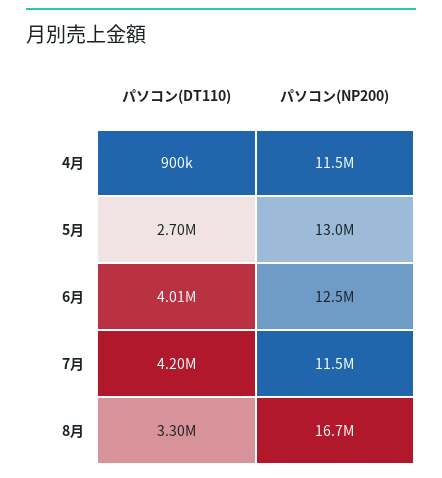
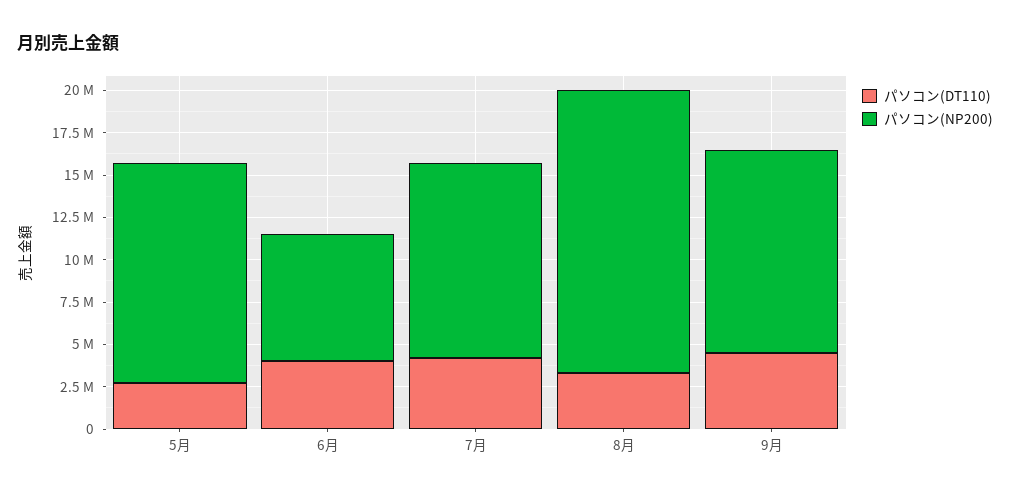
パソコン(DT110), 4月: 900000 -> none
パソコン(NP200), 4月: 11500000 -> none
パソコン(NP200), 6月: 12500000 -> 7500000
パソコン(DT110), 9月: none -> 4500000
パソコン(NP200), 9月: none -> 12000000

